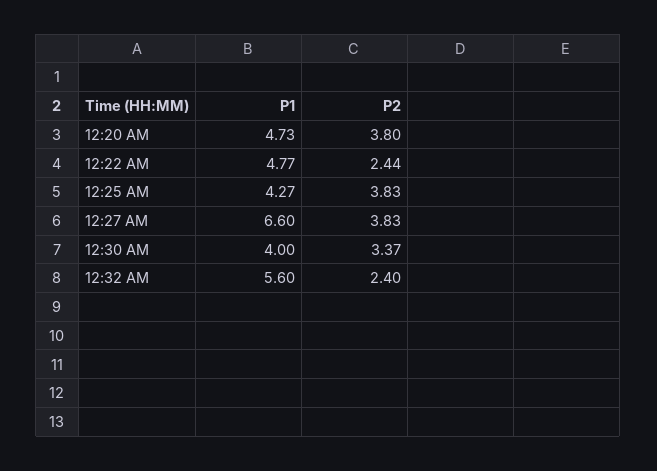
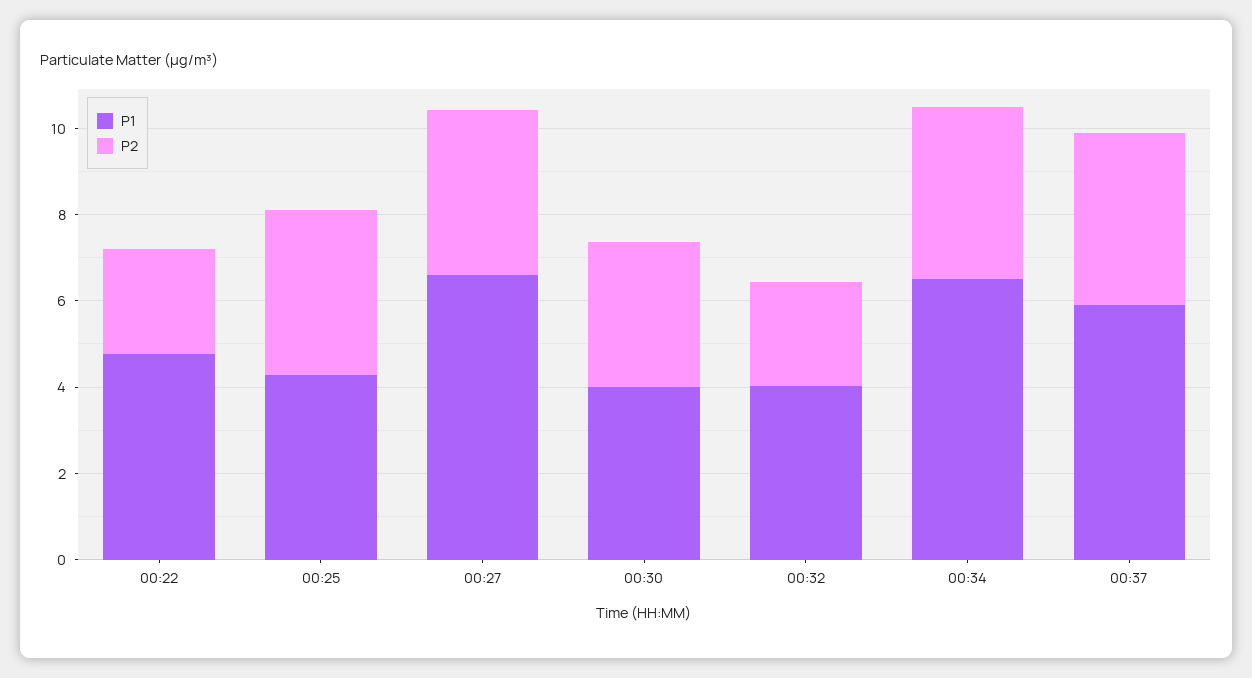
P1, 12:20 AM: 4.73 -> none
P2, 12:20 AM: 3.8 -> none
P1, 12:32 AM: 5.6 -> 4
P1, 00:34: none -> 6.5
P2, 00:34: none -> 4
P1, 00:37: none -> 6
P2, 00:37: none -> 4

